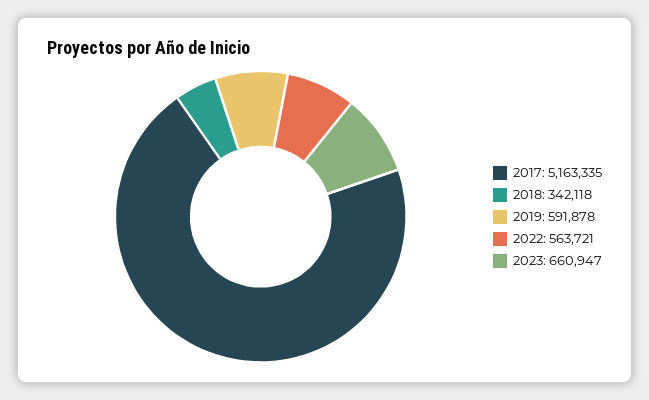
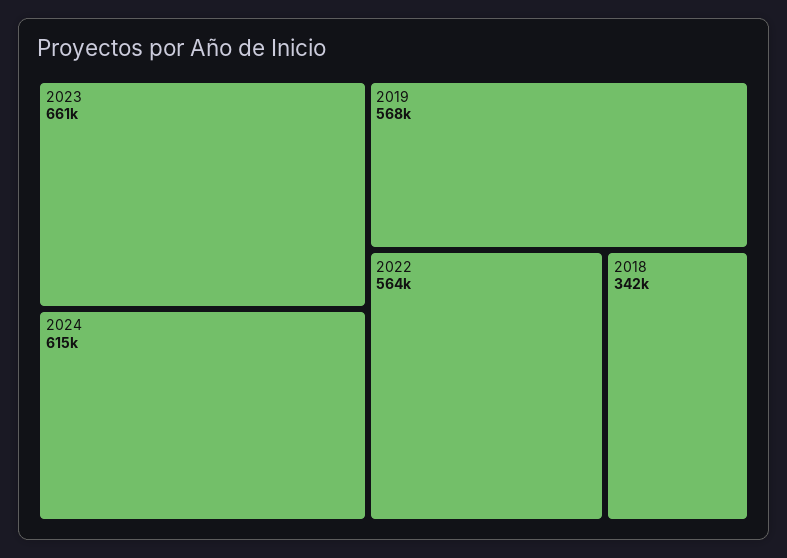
2017: 5163335 -> none
2019: 591878 -> 568000
2024: none -> 615000

